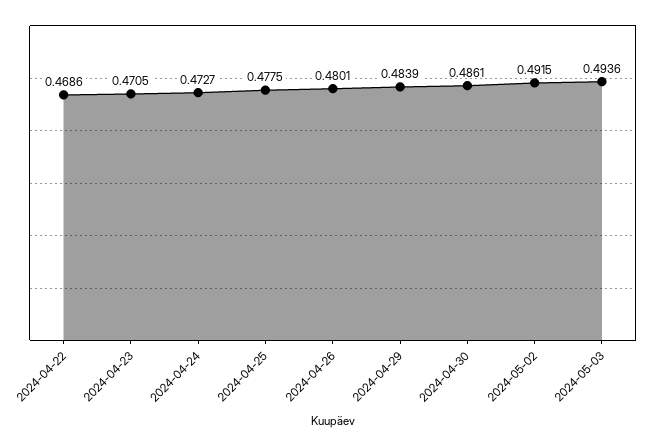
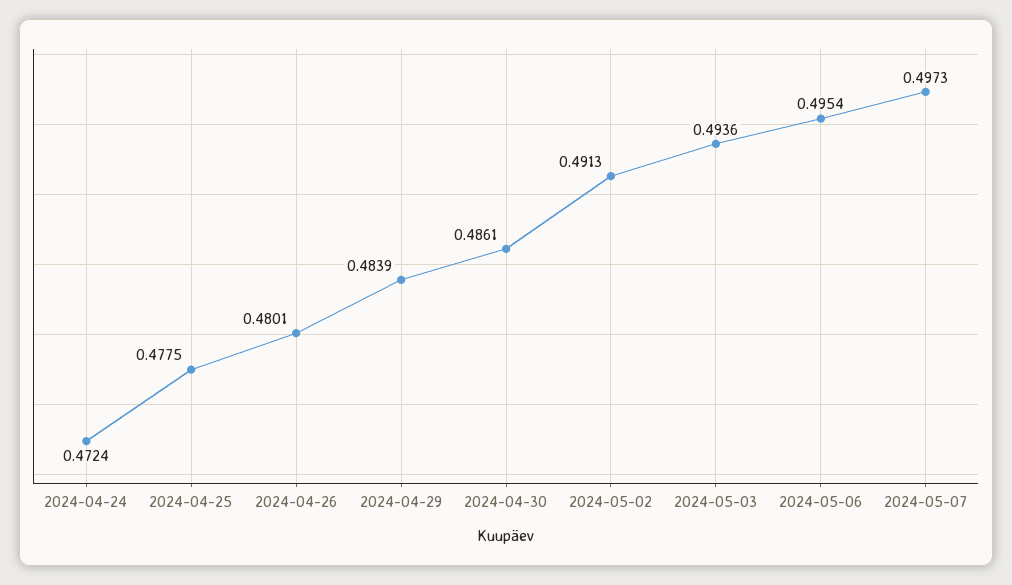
2024-04-22: 0.4686 -> none
2024-04-23: 0.4705 -> none
2024-04-24: 0.4727 -> 0.4724
2024-05-02: 0.4915 -> 0.4913
2024-05-06: none -> 0.4954
2024-05-07: none -> 0.4973

